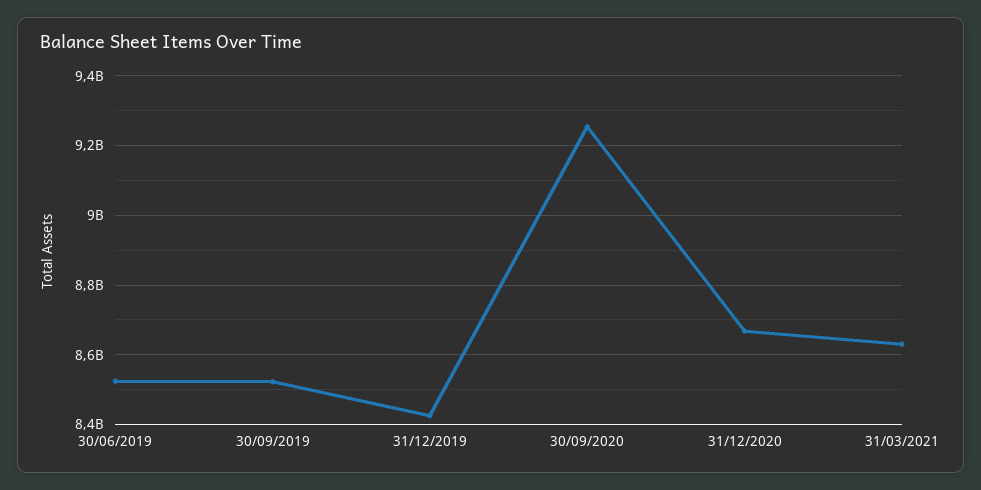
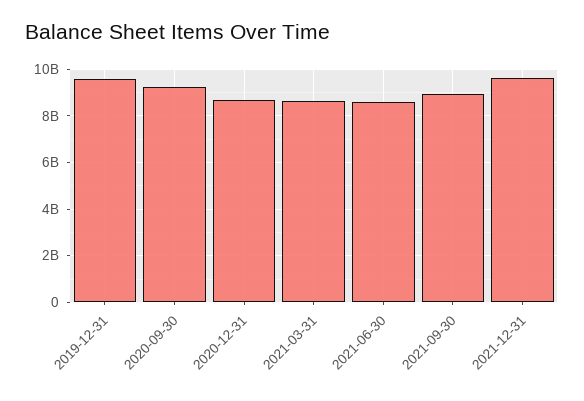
30/06/2019: 8520000000 -> none
30/09/2019: 8520000000 -> none
31/12/2019: 8420000000 -> 9500000000
2021-06-30: none -> 8500000000
2021-09-30: none -> 9000000000
2021-12-31: none -> 9500000000

